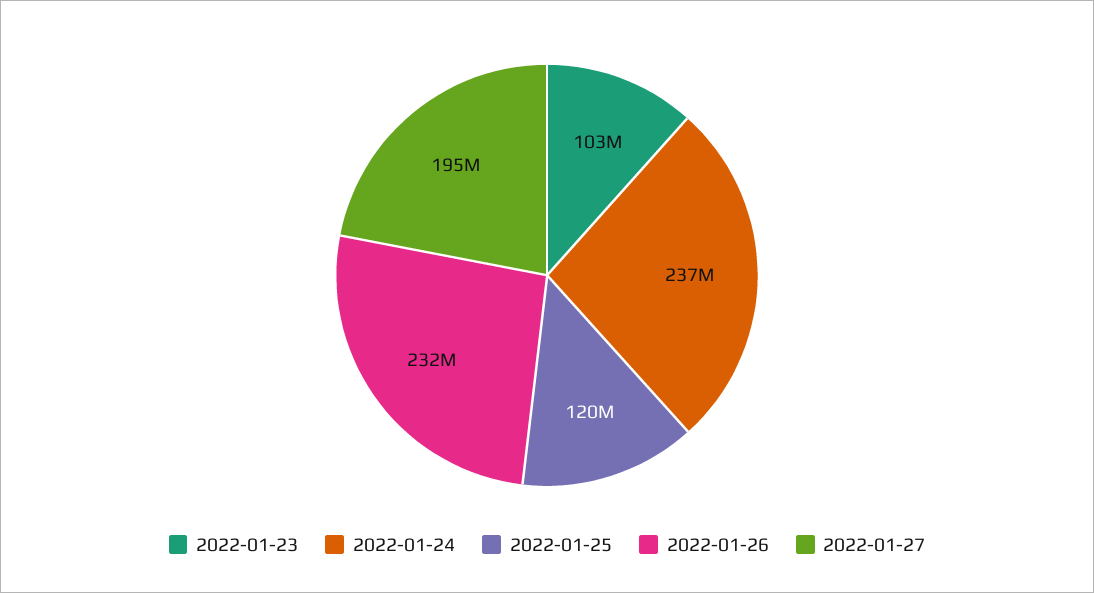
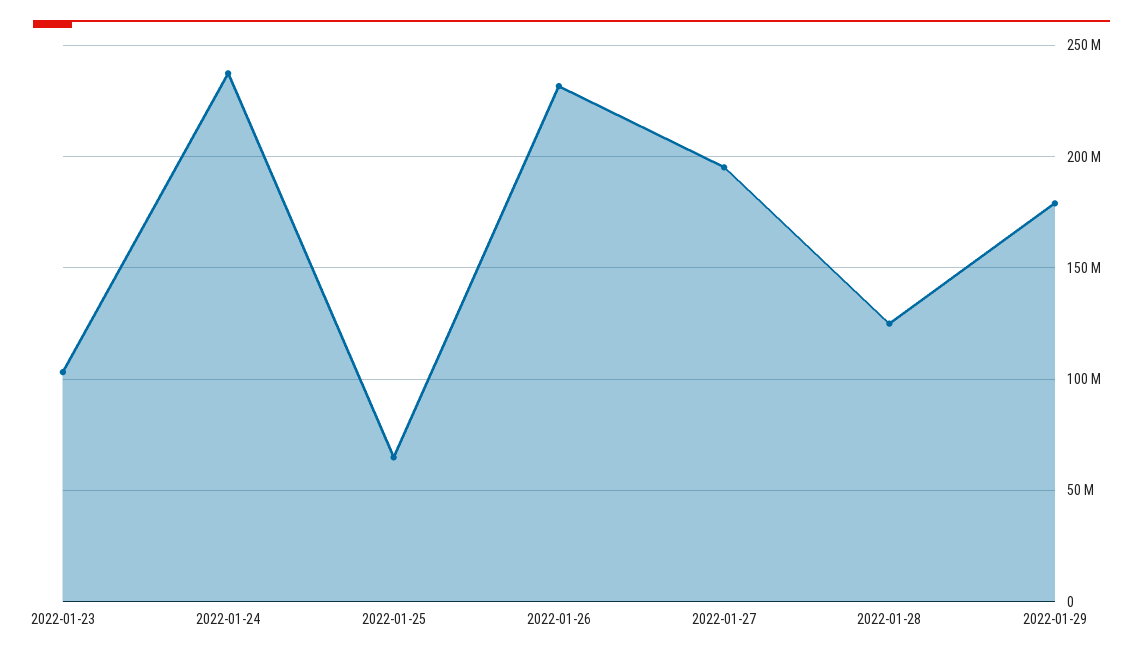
2022-01-25: 120000000 -> 65000000
2022-01-28: none -> 125000000
2022-01-29: none -> 180000000

